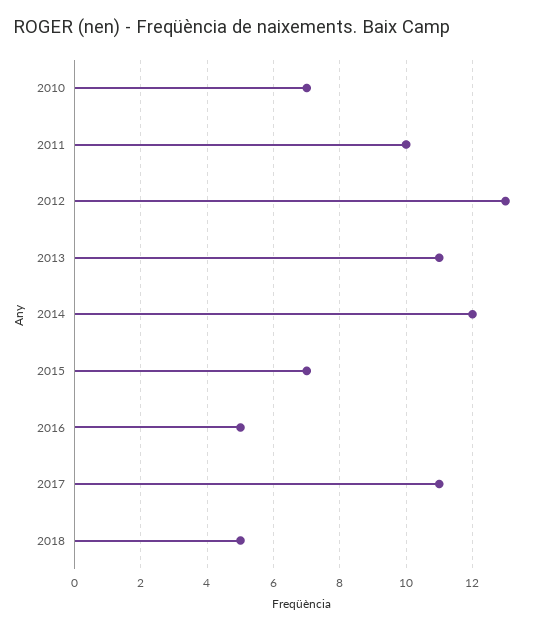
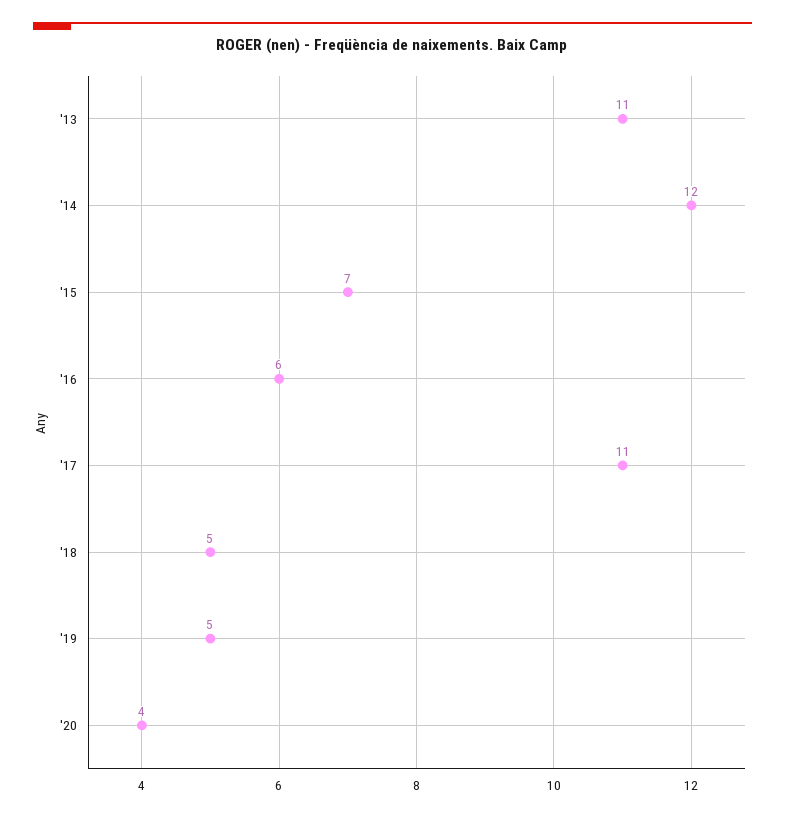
2010: 7 -> none
2011: 10 -> none
2012: 13 -> none
2016: 5 -> 6
'19: none -> 5
'20: none -> 4

